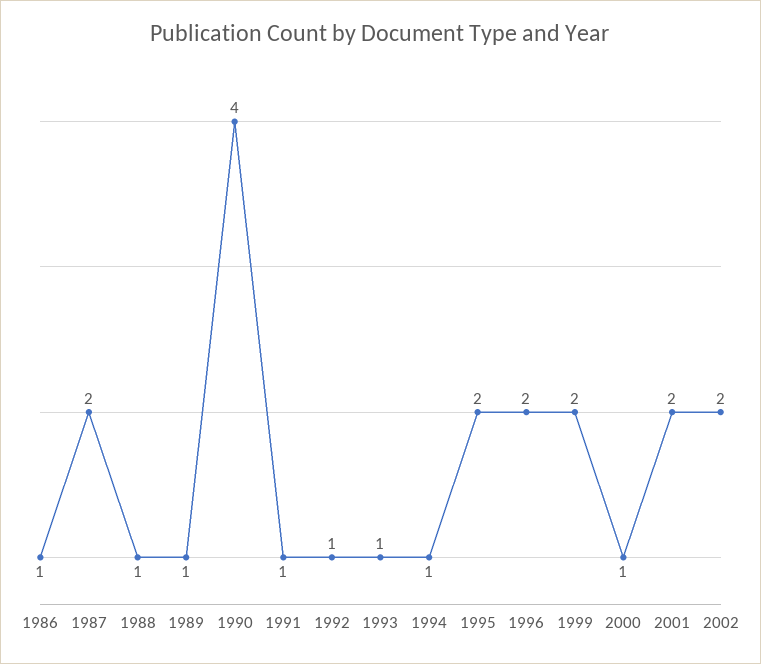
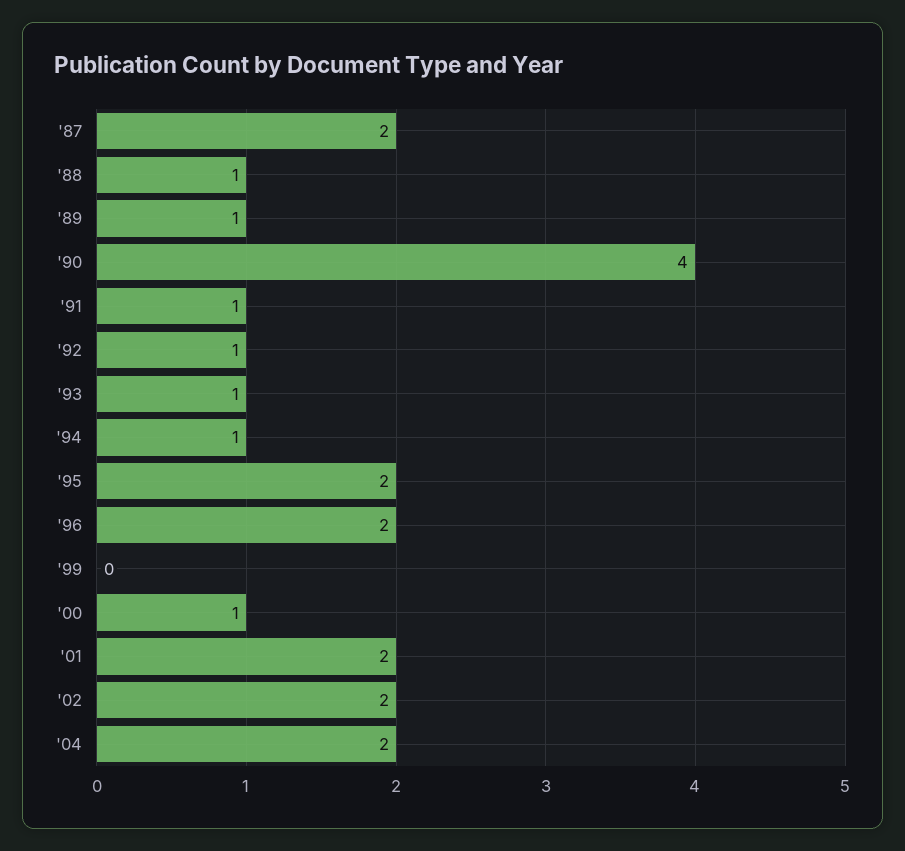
1986: 1 -> none
1999: 2 -> 0
'04: none -> 2

